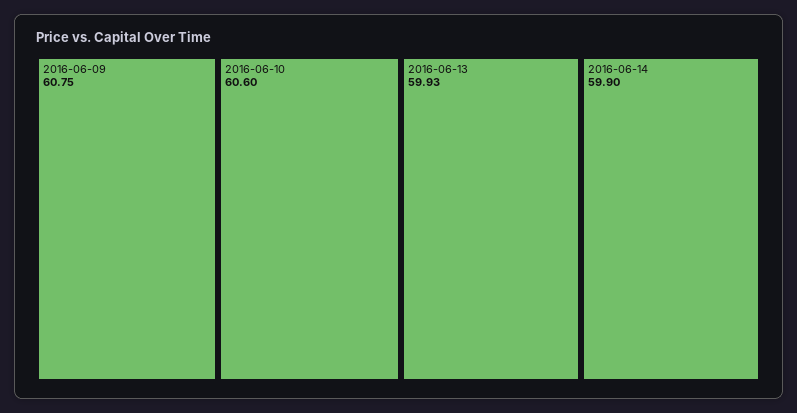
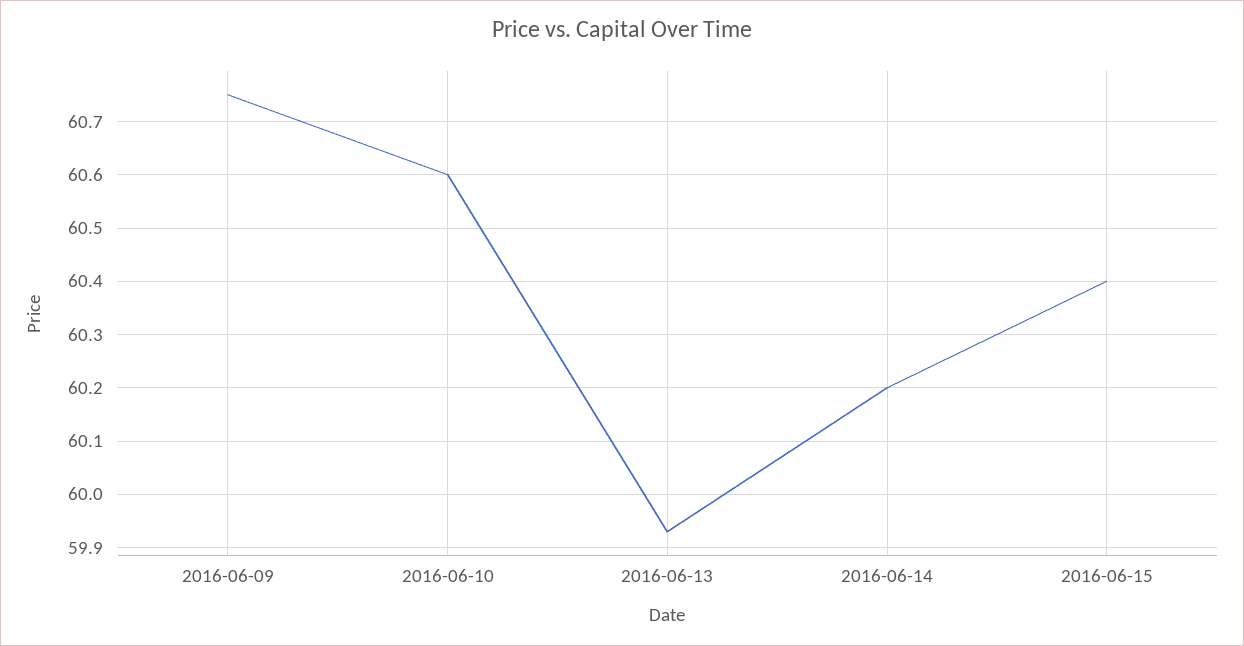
2016-06-14: 59.9 -> 60.2
2016-06-15: none -> 60.4

